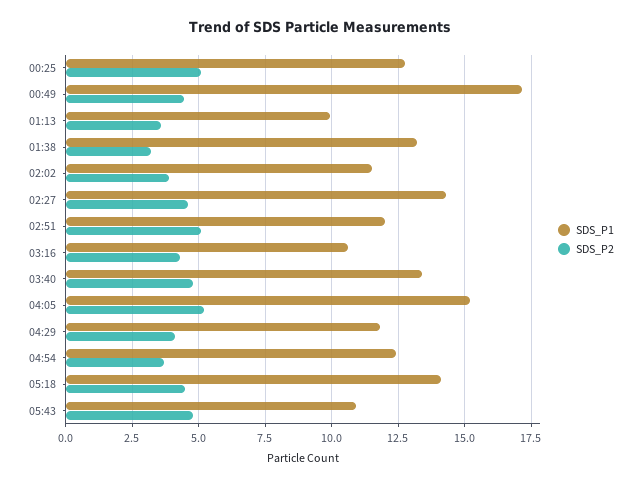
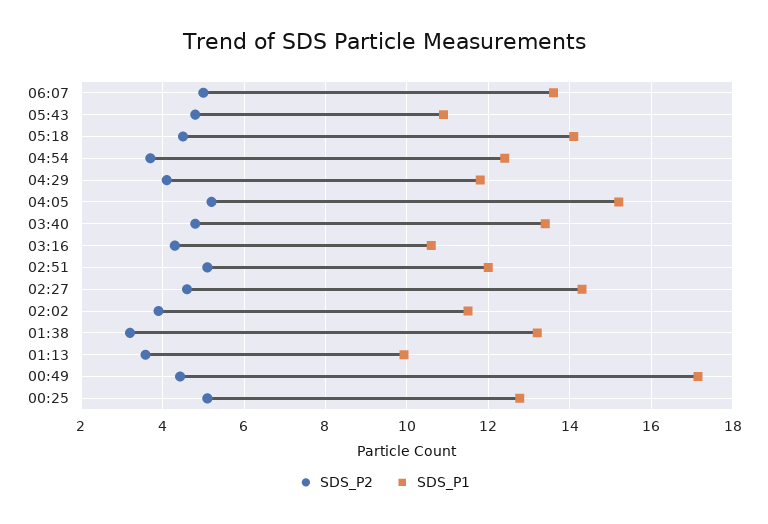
SDS_P2, 06:07: none -> 5
SDS_P1, 06:07: none -> 13.6

